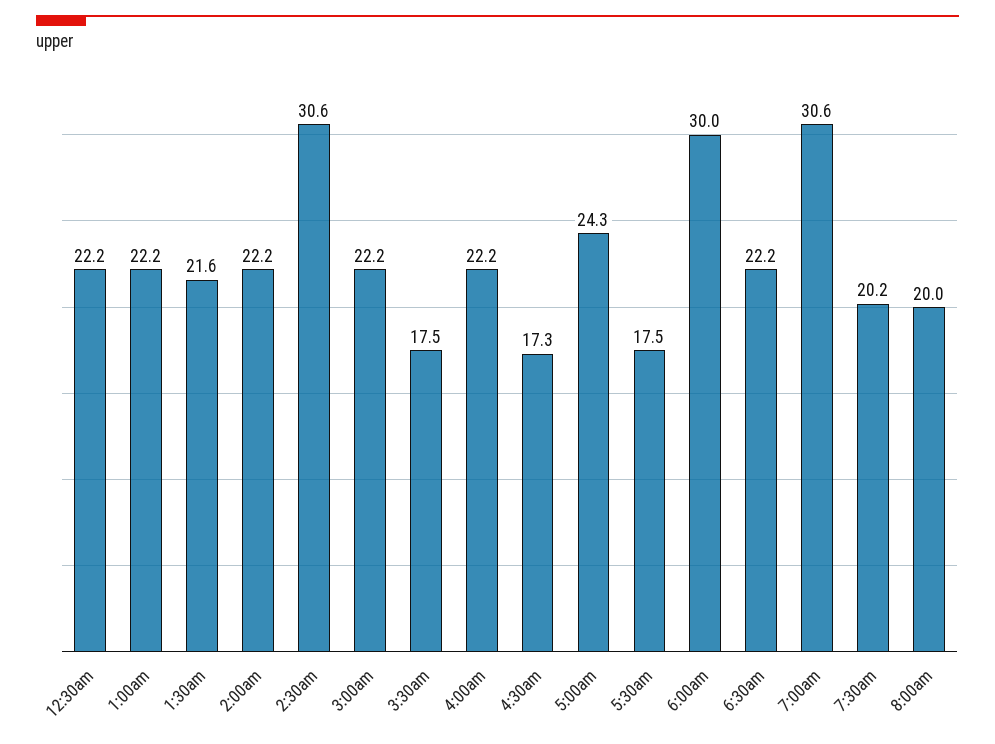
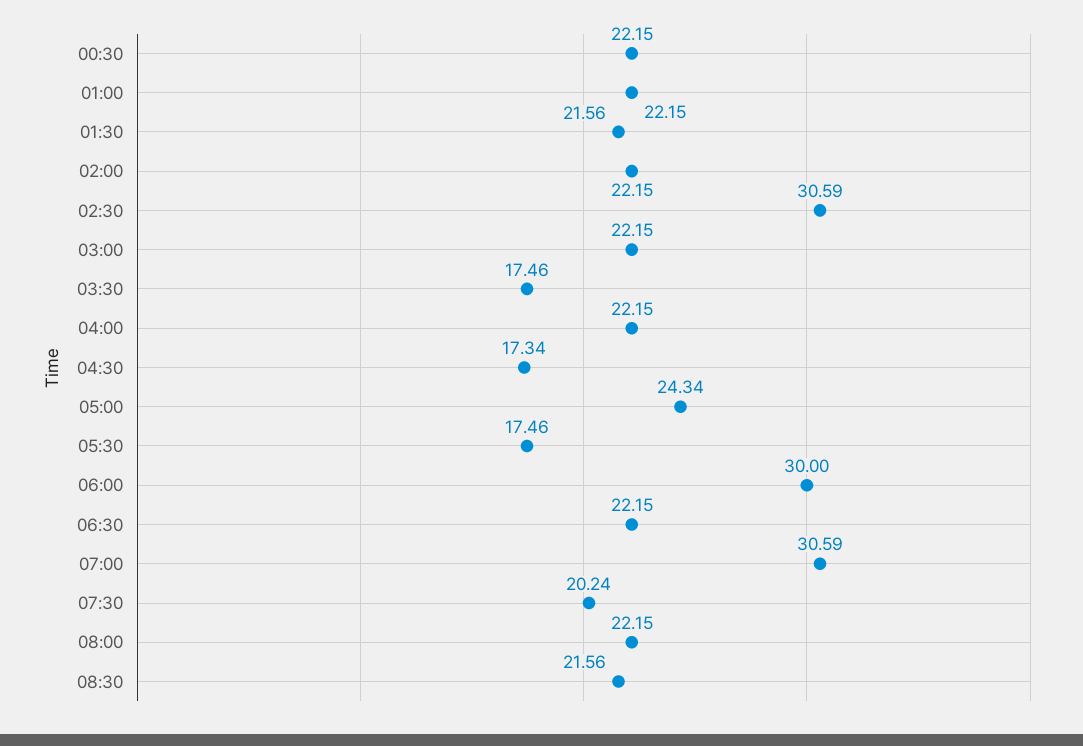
8:00am: 20 -> 22.15
08:30: none -> 21.56

